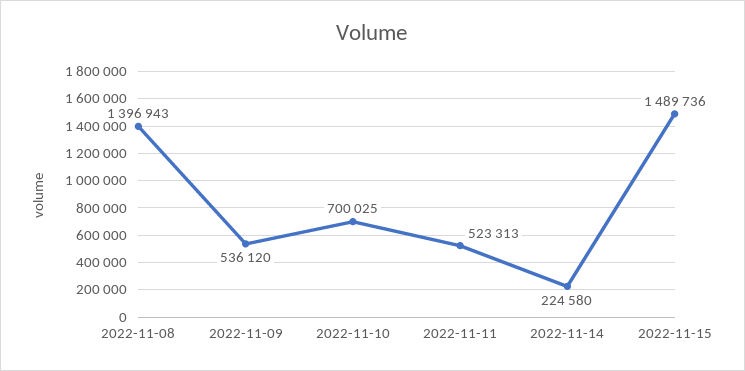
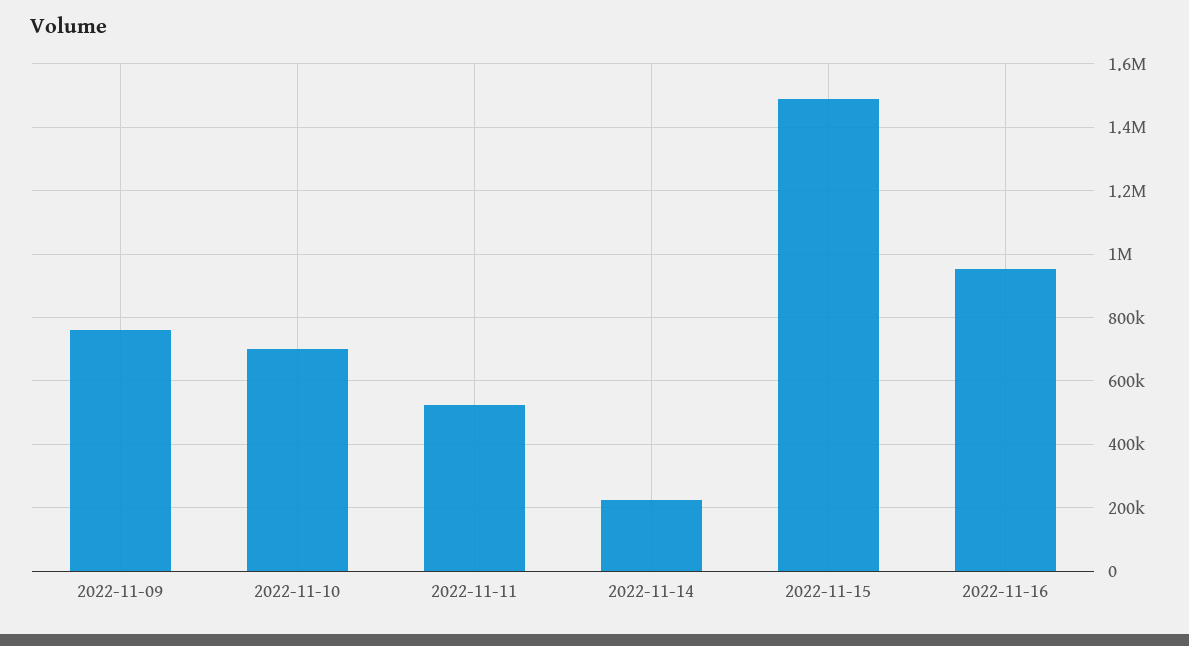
2022-11-08: 1396943 -> none
2022-11-09: 536120 -> 760000
2022-11-16: none -> 960000

